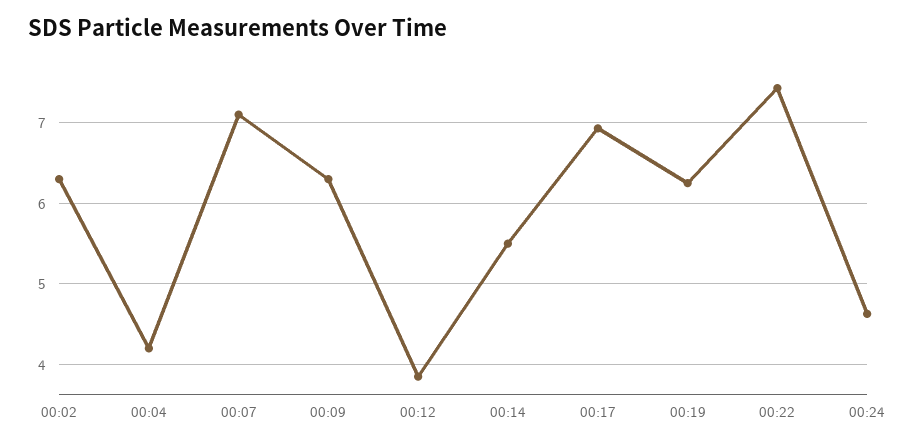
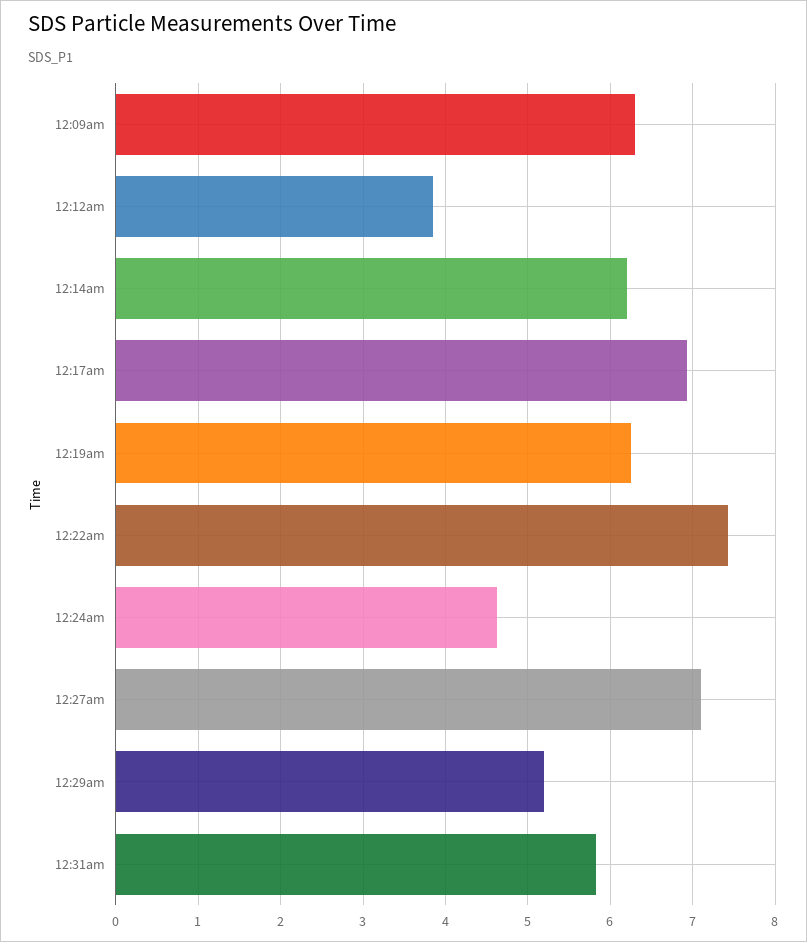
00:02: 6.3 -> none
00:04: 4.2 -> none
00:07: 7.1 -> none
00:14: 5.5 -> 6.2
12:27am: none -> 7.1
12:29am: none -> 5.2
12:31am: none -> 5.8

